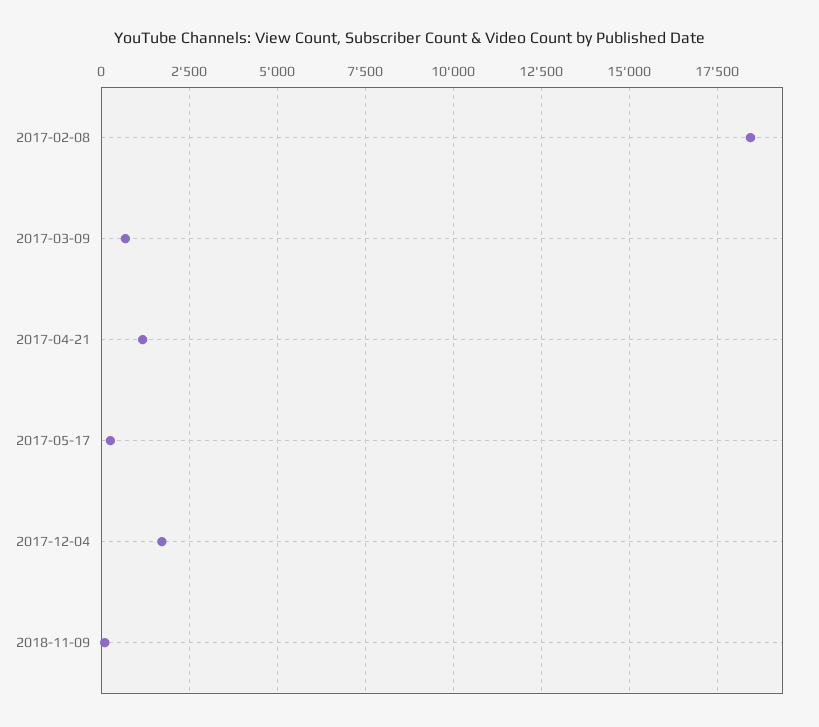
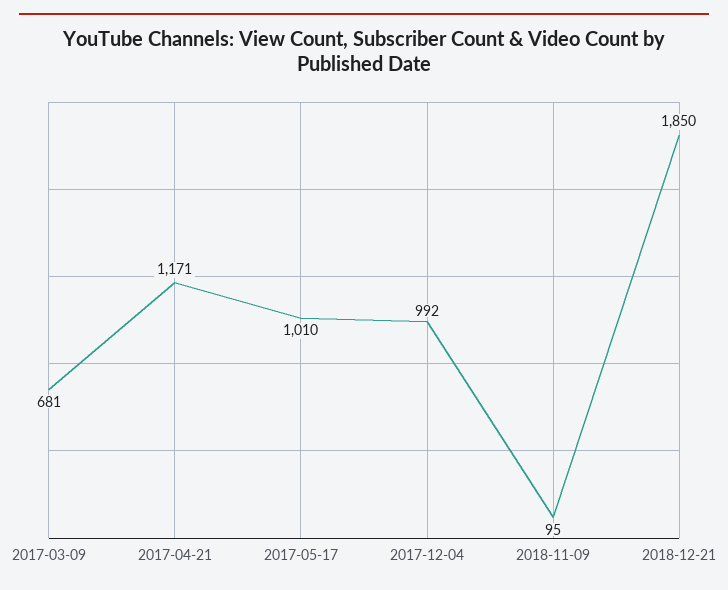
2017-02-08: 18500 -> none
2017-05-17: 250 -> 1010
2017-12-04: 1750 -> 992
2018-12-21: none -> 1850

